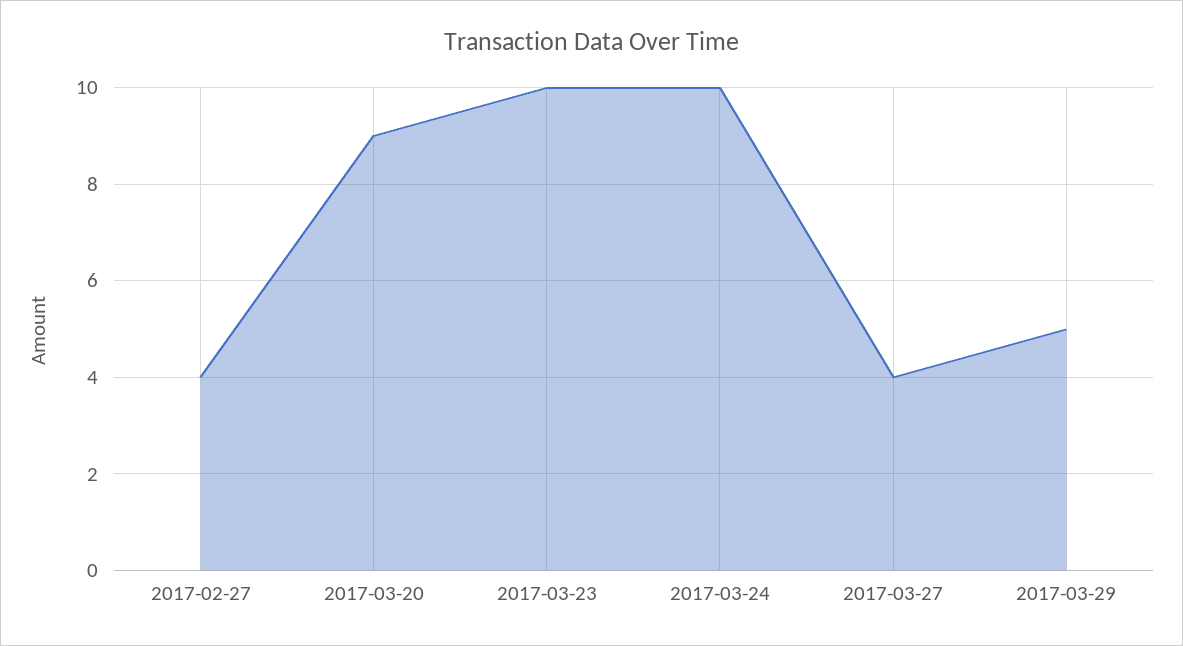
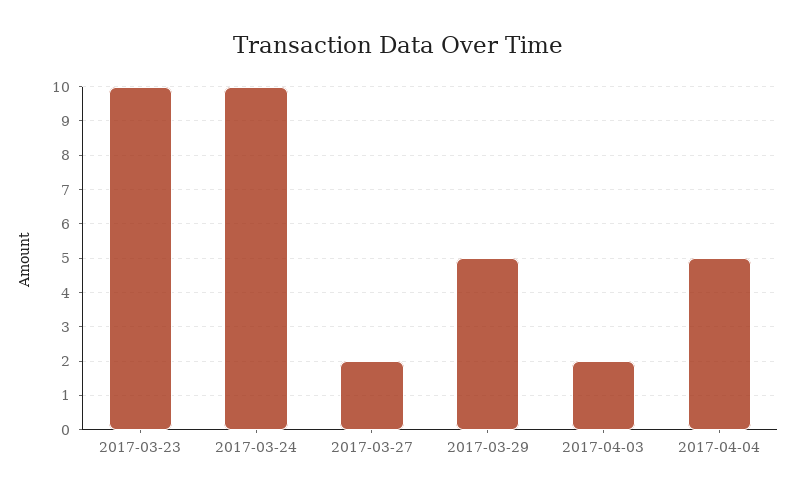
2017-02-27: 4 -> none
2017-03-20: 9 -> none
2017-03-27: 4 -> 2
2017-04-03: none -> 2
2017-04-04: none -> 5

